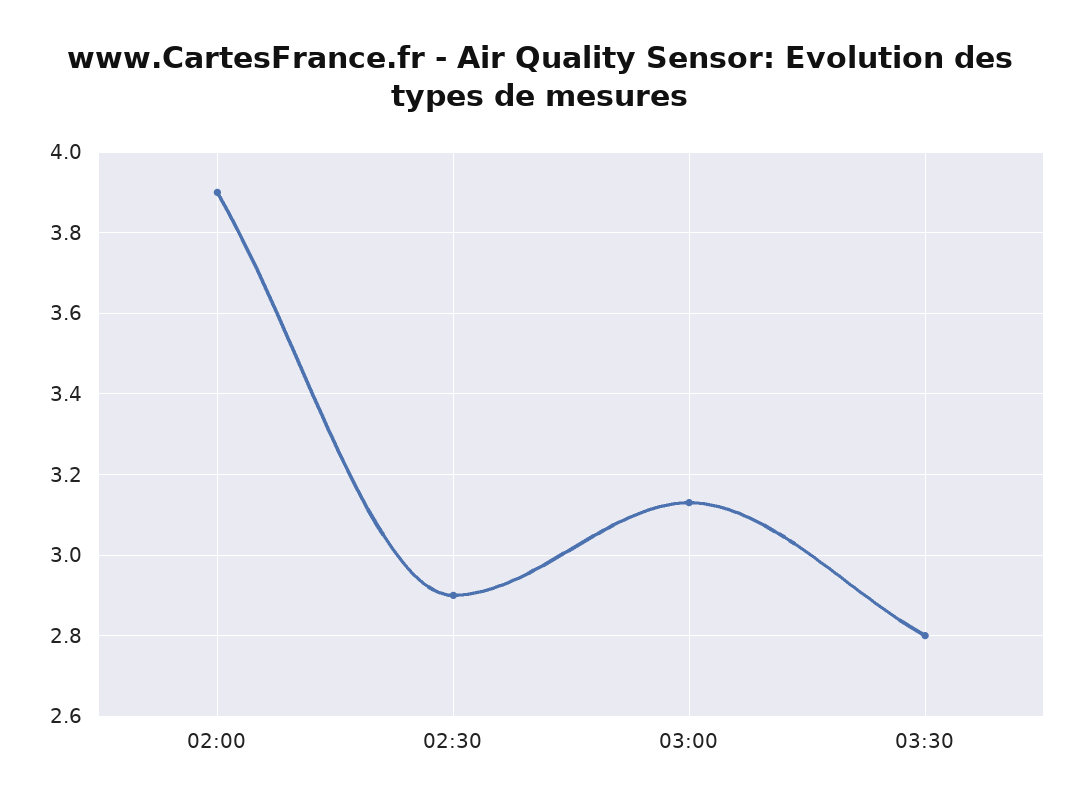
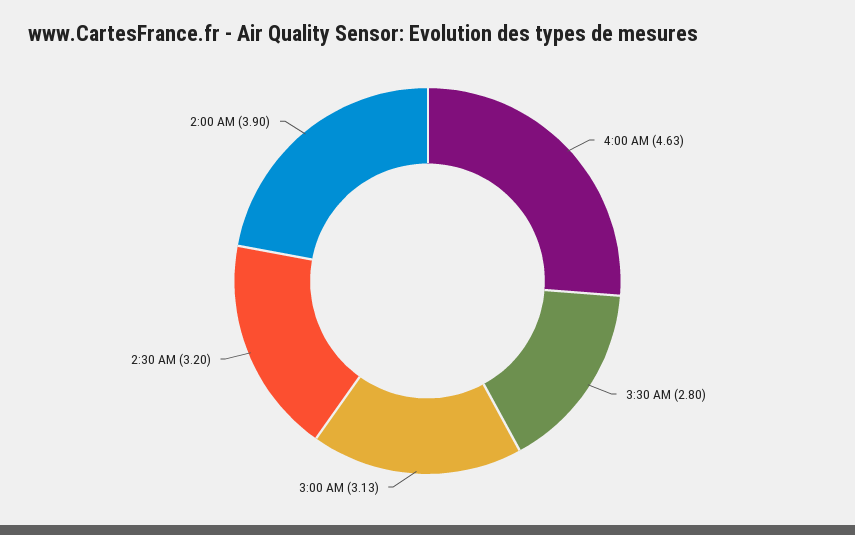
02:30: 2.9 -> 3.2
4:00 AM: none -> 4.63

